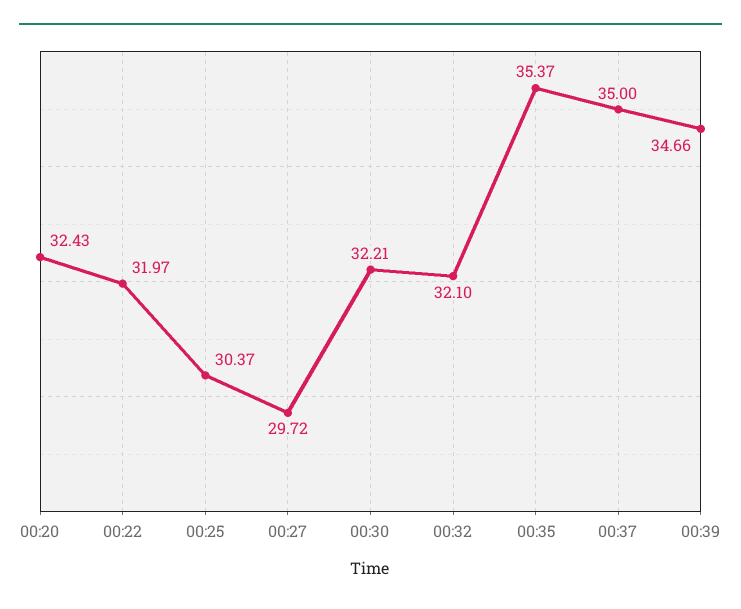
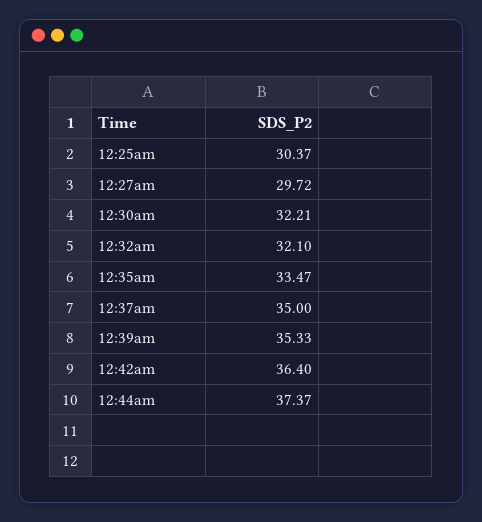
00:20: 32.43 -> none
00:22: 31.97 -> none
00:35: 35.37 -> 33.47
00:39: 34.66 -> 35.33
12:42am: none -> 36.4
12:44am: none -> 37.37

